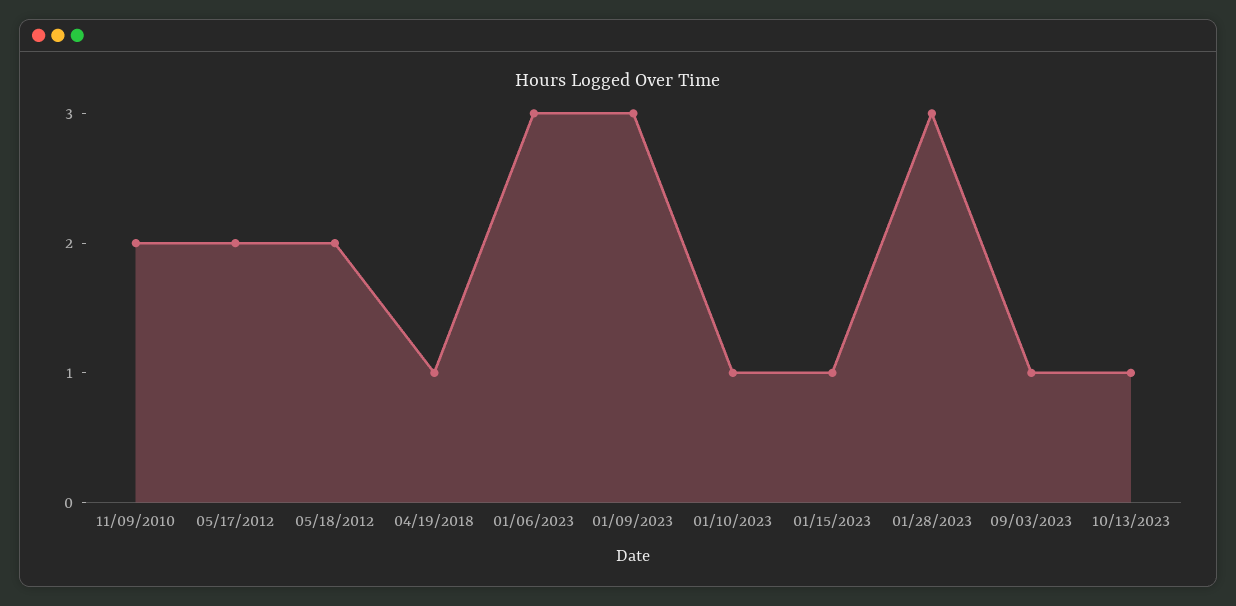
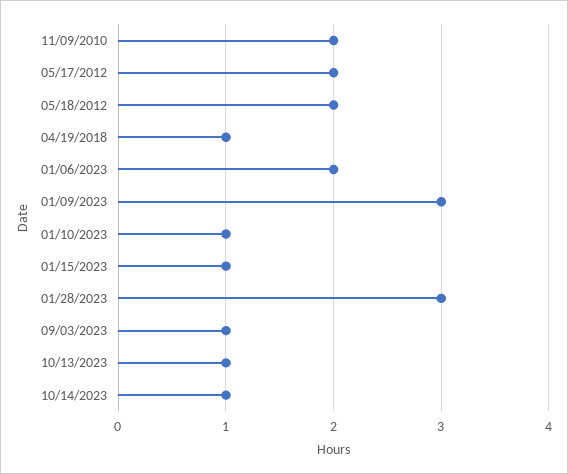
01/06/2023: 3 -> 2
10/14/2023: none -> 1

